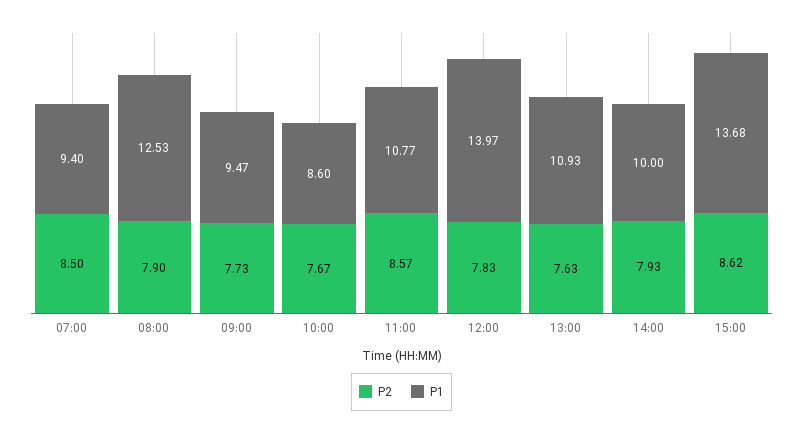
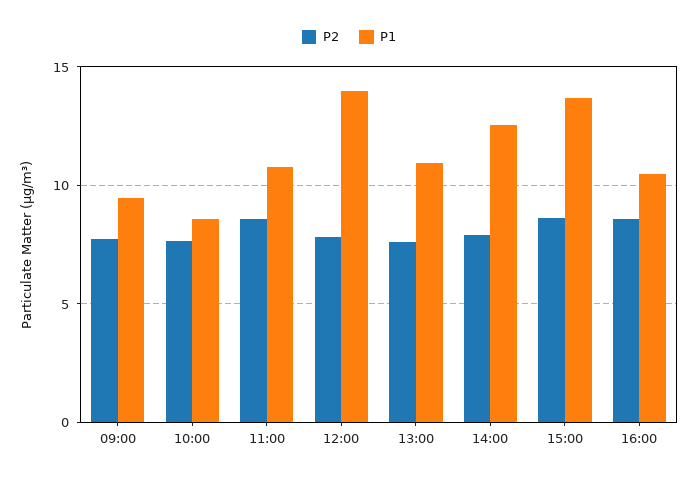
P2, 07:00: 8.5 -> none
P1, 07:00: 9.4 -> none
P2, 08:00: 7.9 -> none
P1, 08:00: 12.53 -> none
P1, 14:00: 10 -> 12.5
P2, 16:00: none -> 8.5
P1, 16:00: none -> 10.5

